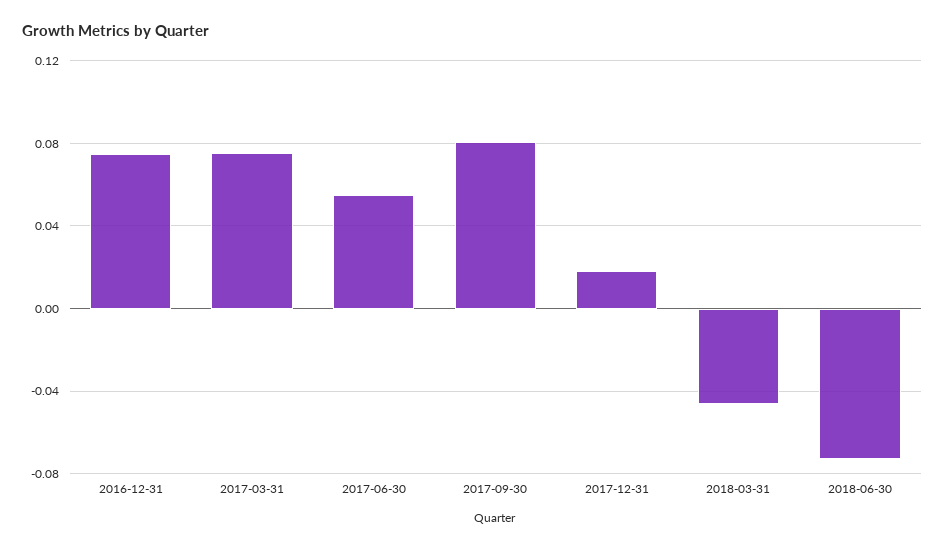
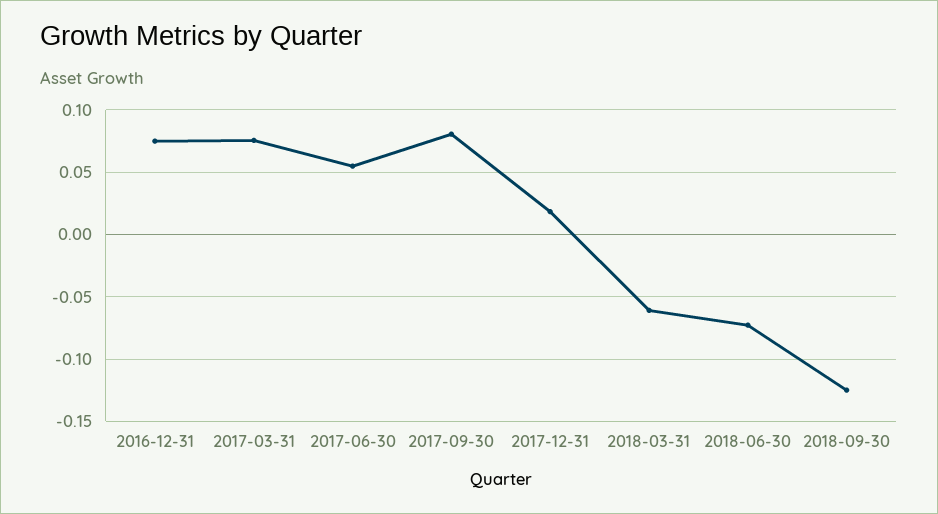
2018-03-31: -0.045 -> -0.06
2018-09-30: none -> -0.125

